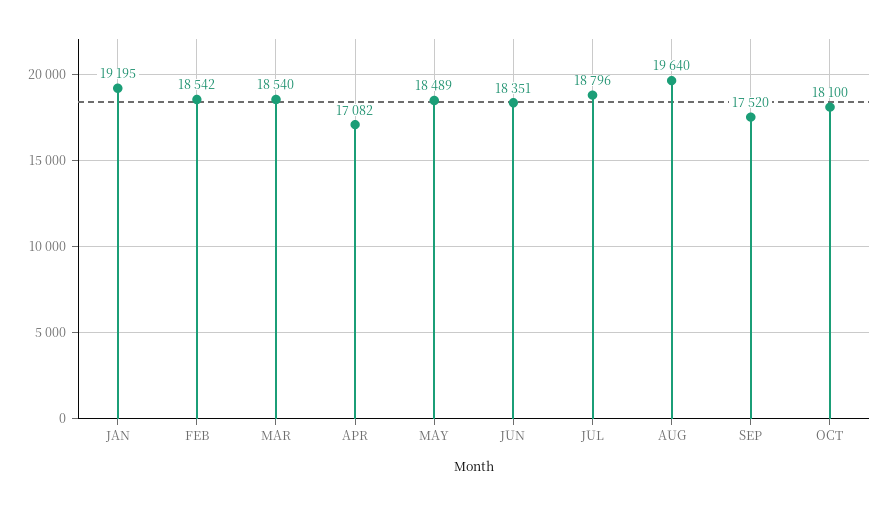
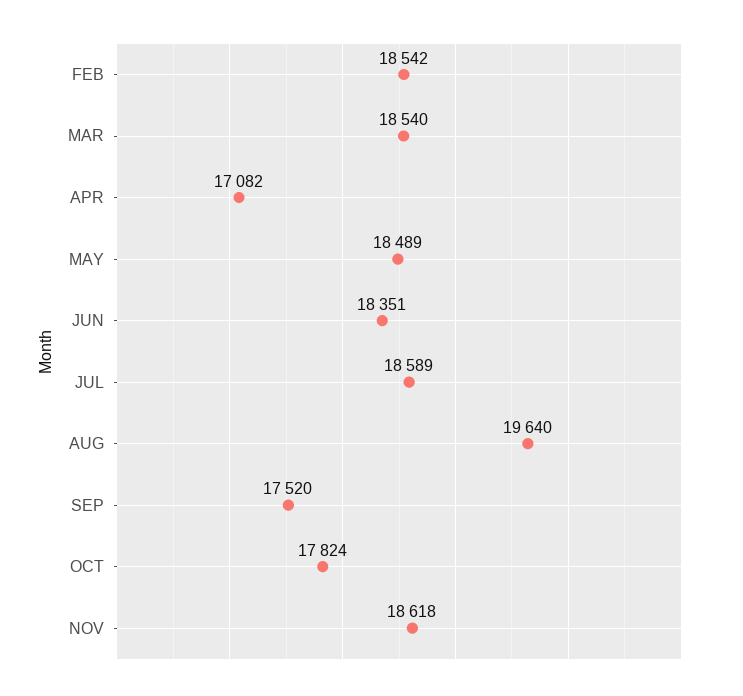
JAN: 19195 -> none
JUL: 18796 -> 18589
OCT: 18100 -> 17824
NOV: none -> 18618

